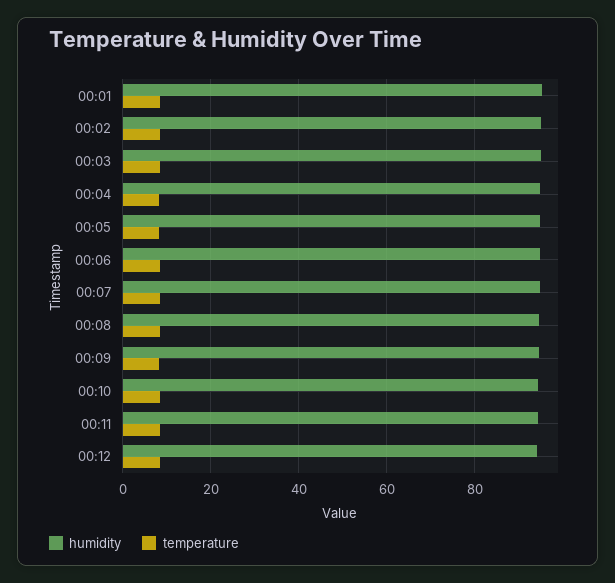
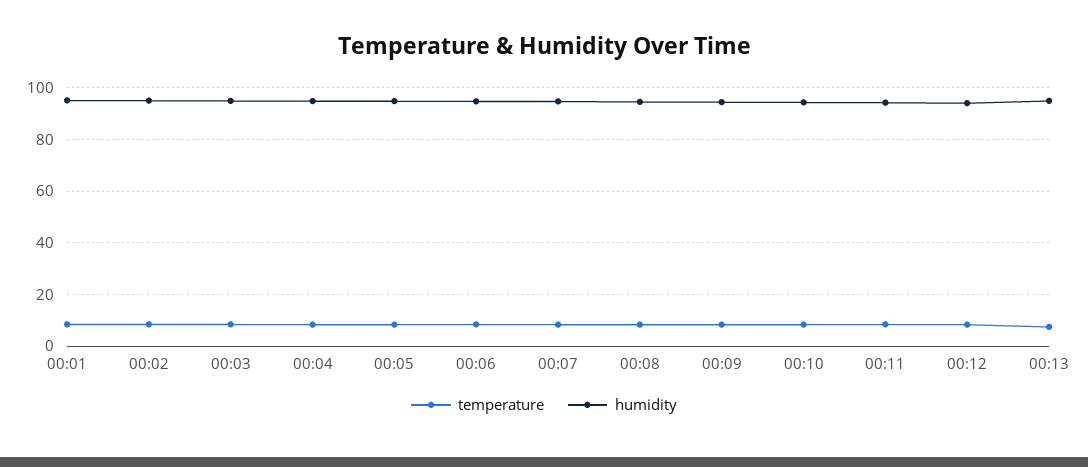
temperature, 00:13: none -> 7.5
humidity, 00:13: none -> 95

